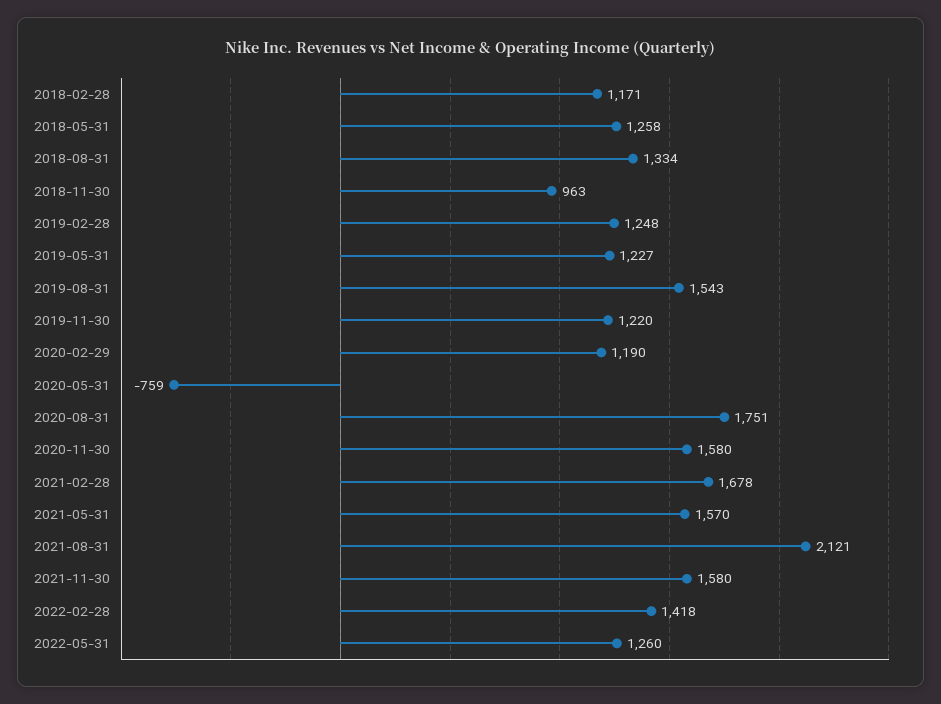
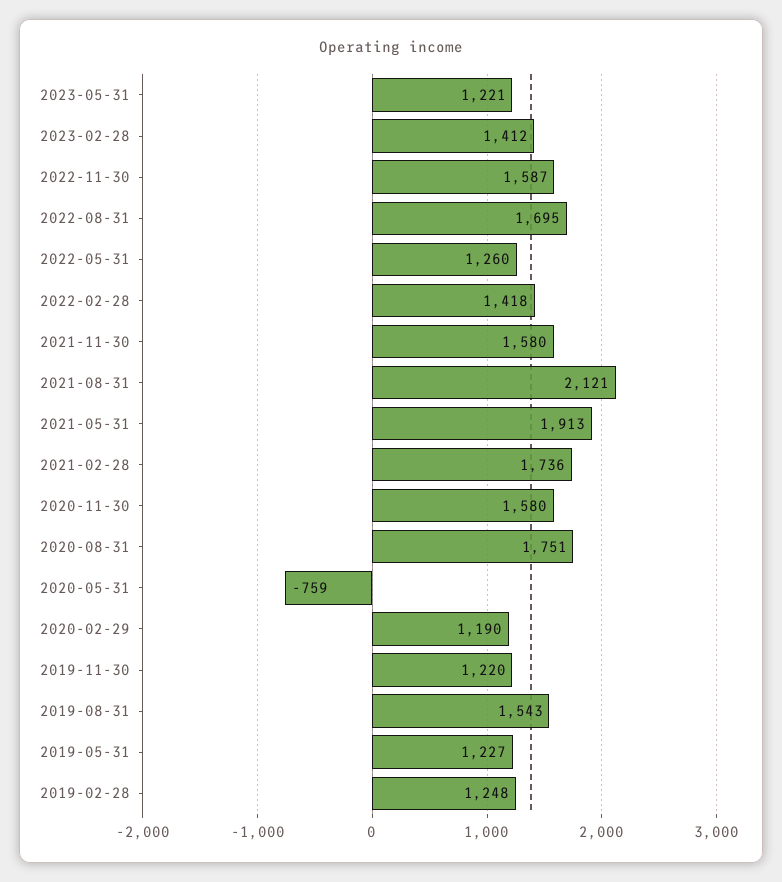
2018-02-28: 1171 -> none
2018-05-31: 1258 -> none
2018-08-31: 1334 -> none
2018-11-30: 963 -> none
2021-02-28: 1678 -> 1736
2021-05-31: 1570 -> 1913
2023-05-31: none -> 1221
2023-02-28: none -> 1412
2022-11-30: none -> 1587
2022-08-31: none -> 1695

